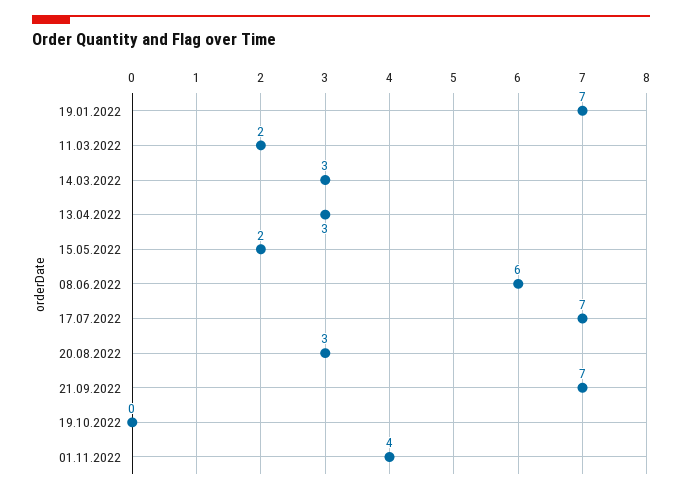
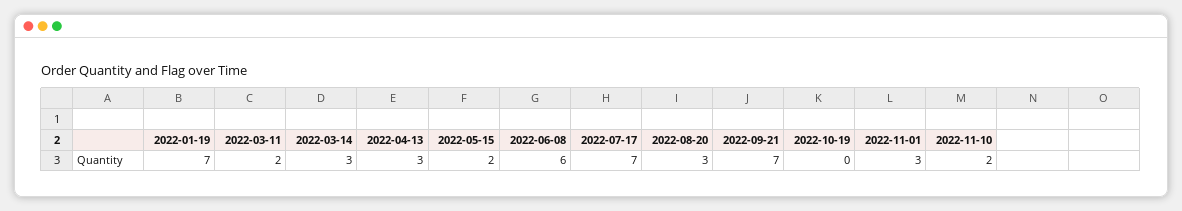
01.11.2022: 4 -> 3
2022-11-10: none -> 2

